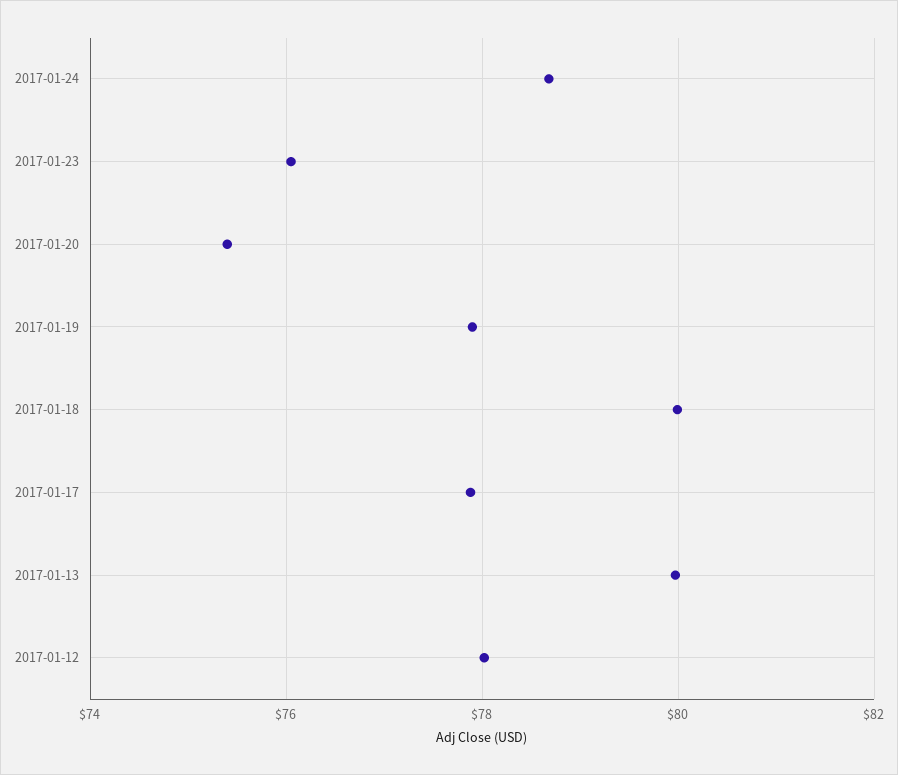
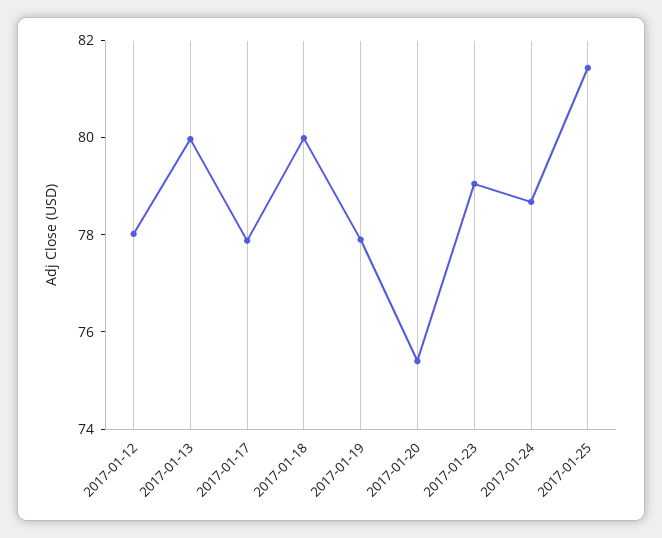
2017-01-23: 76 -> 79
2017-01-25: none -> 81.5

